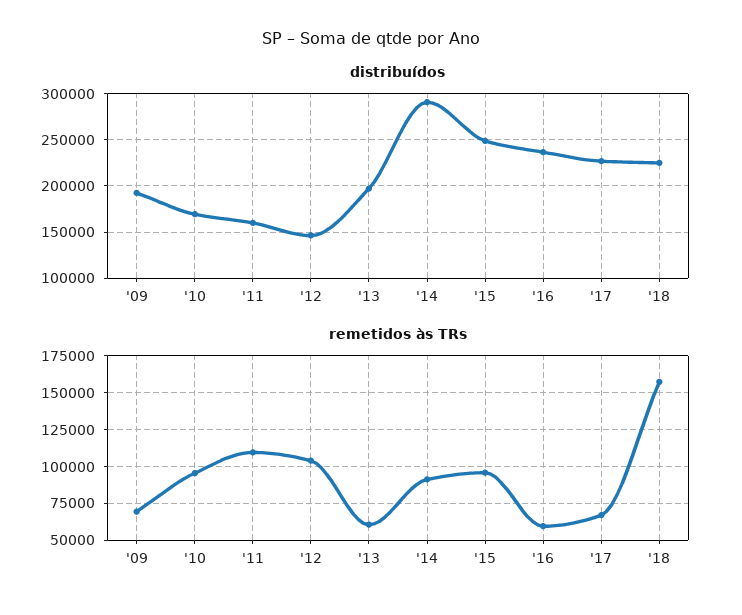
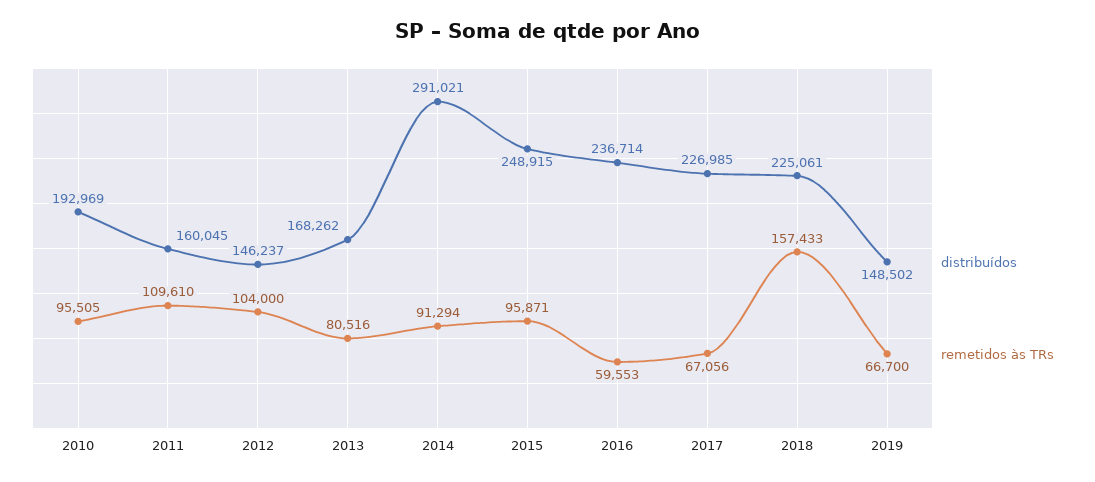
distribuídos, '09: 190000 -> none
distribuídos, '10: 170000 -> 192969
distribuídos, '13: 200000 -> 168262
remetidos às TRs, '09: 70000 -> none
remetidos às TRs, '13: 60000 -> 80516
distribuídos, 2019: none -> 148502
remetidos às TRs, 2019: none -> 66700

